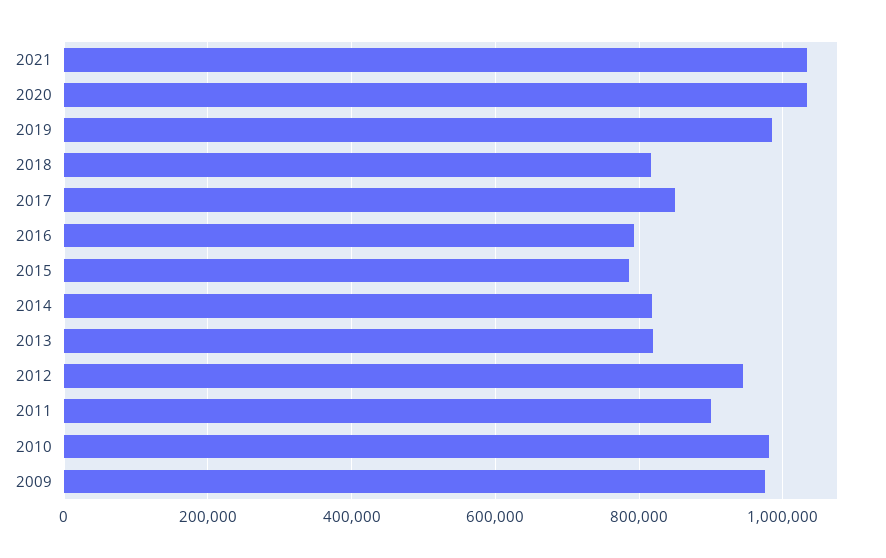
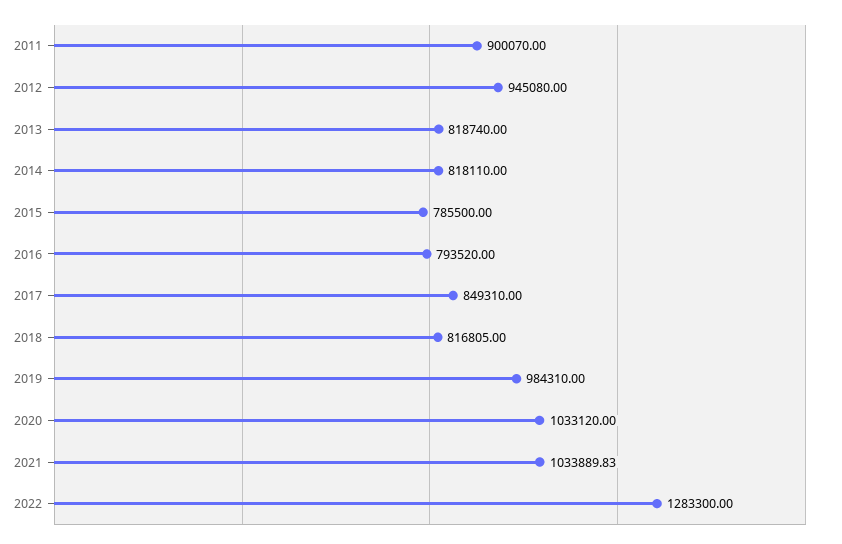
2010: 980000 -> none
2009: 980000 -> none
2022: none -> 1283300

